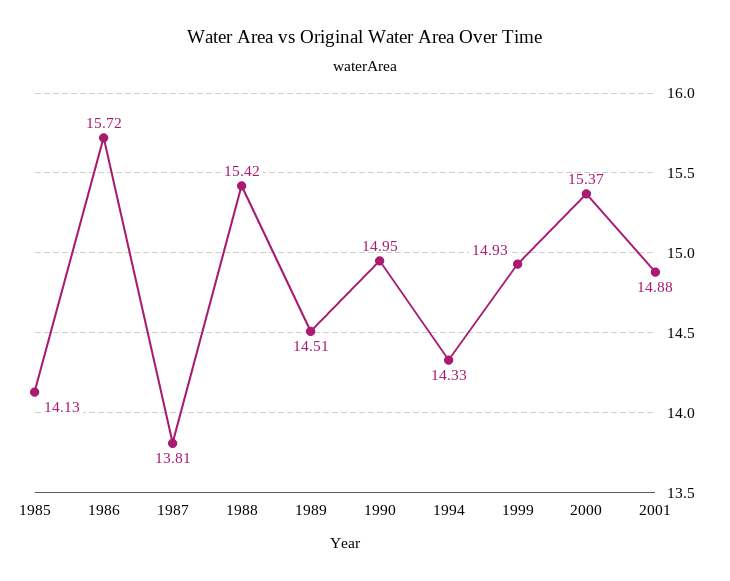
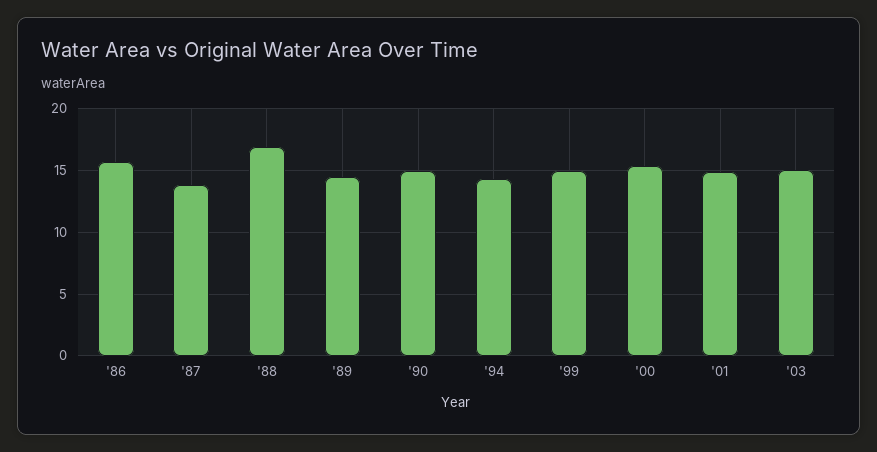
1985: 14.13 -> none
1988: 15.42 -> 17
'03: none -> 15

